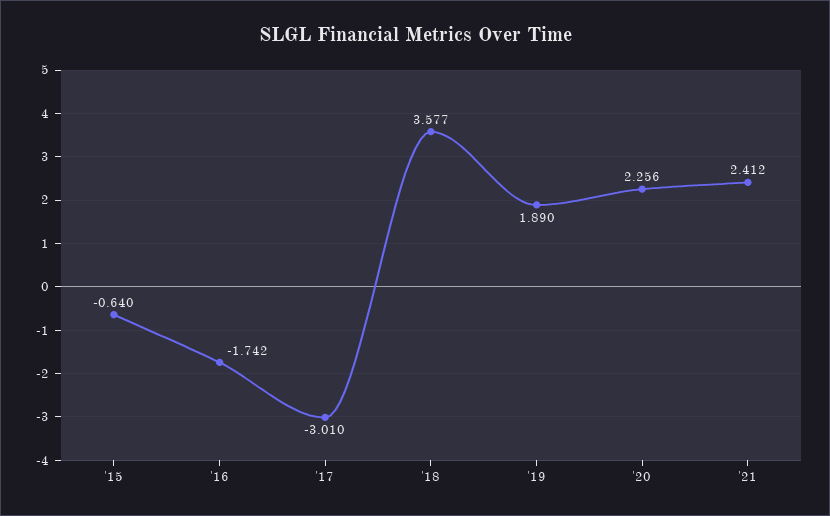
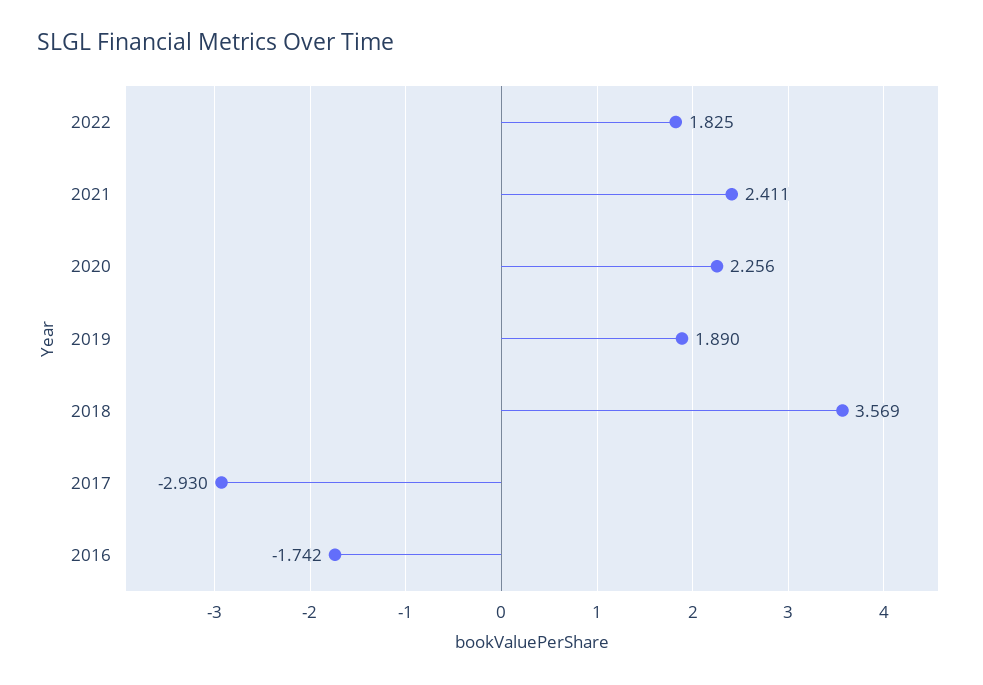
'15: -0.64 -> none
'17: -3.01 -> -2.93
'18: 3.577 -> 3.569
'21: 2.412 -> 2.411
2022: none -> 1.825

